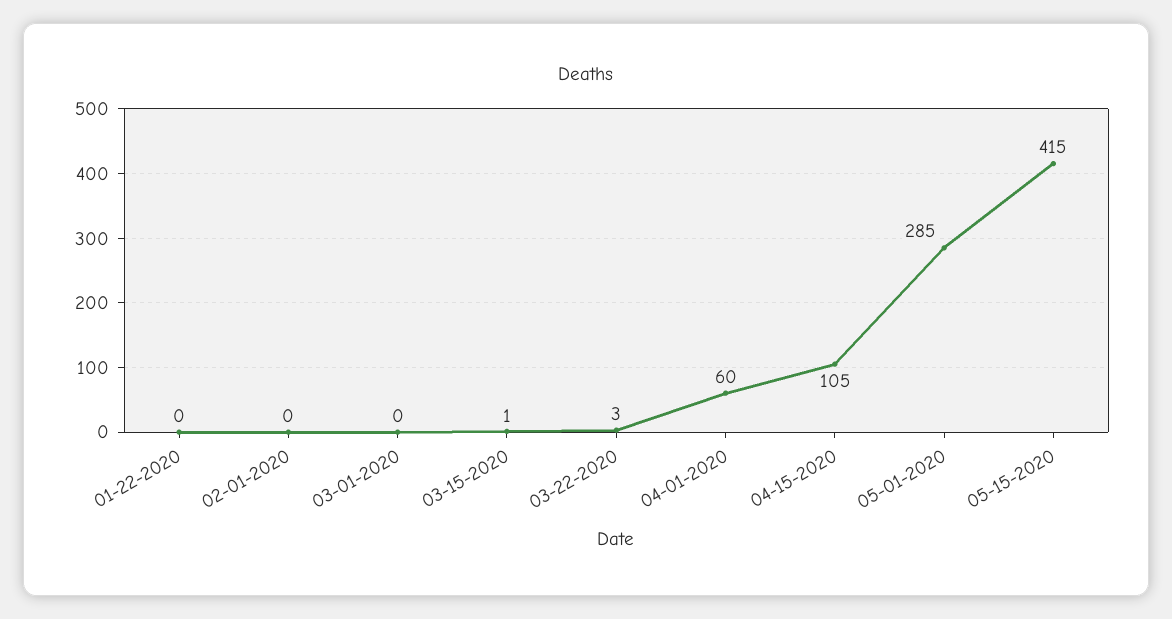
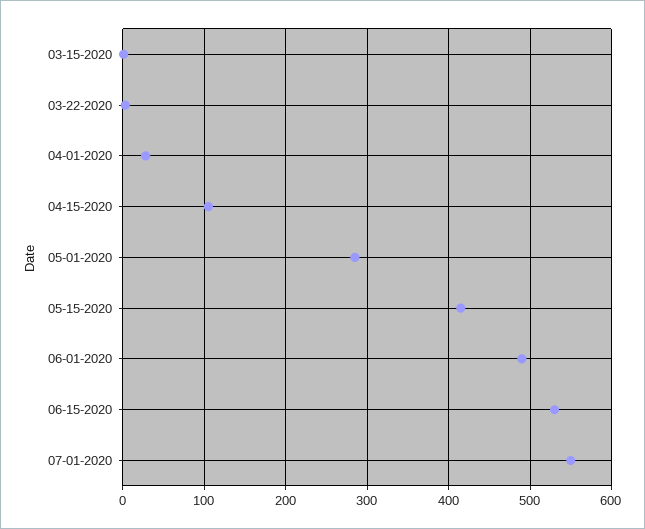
01-22-2020: 0 -> none
02-01-2020: 0 -> none
03-01-2020: 0 -> none
04-01-2020: 60 -> 30
06-01-2020: none -> 490
06-15-2020: none -> 530
07-01-2020: none -> 550

